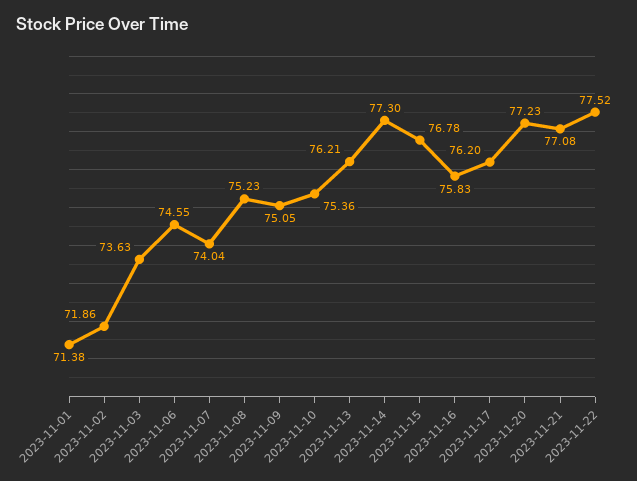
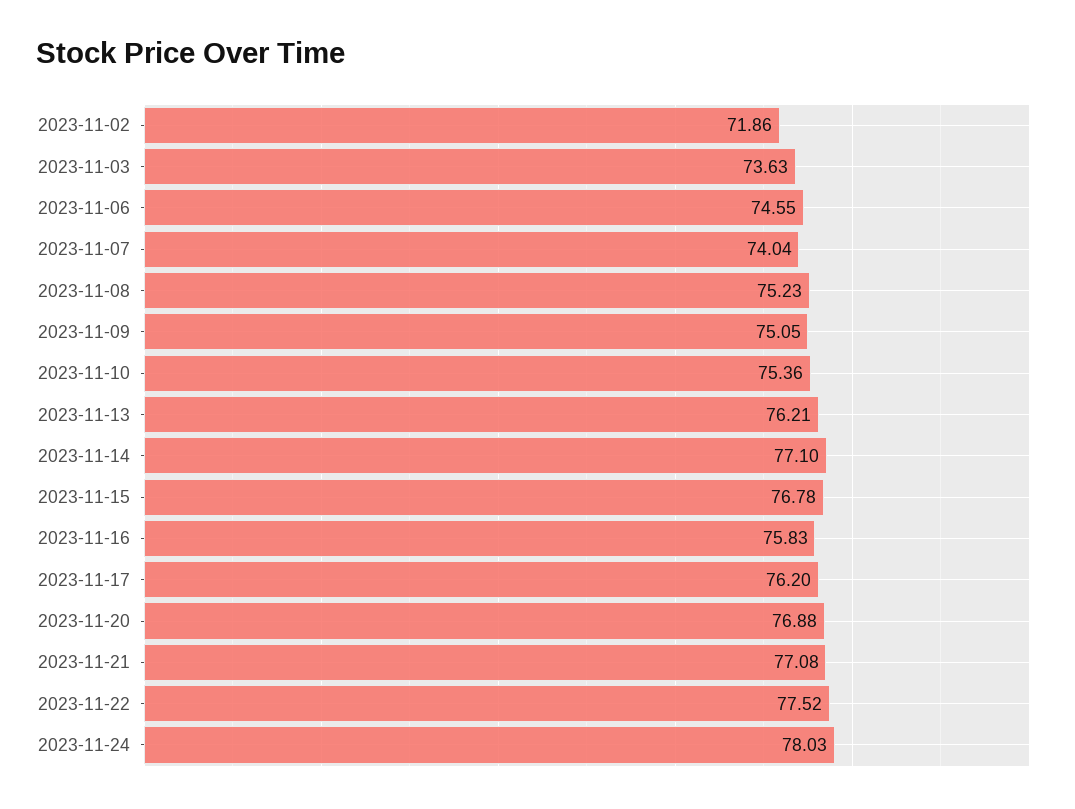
2023-11-01: 71.38 -> none
2023-11-14: 77.3 -> 77.1
2023-11-20: 77.23 -> 76.88
2023-11-24: none -> 78.03

